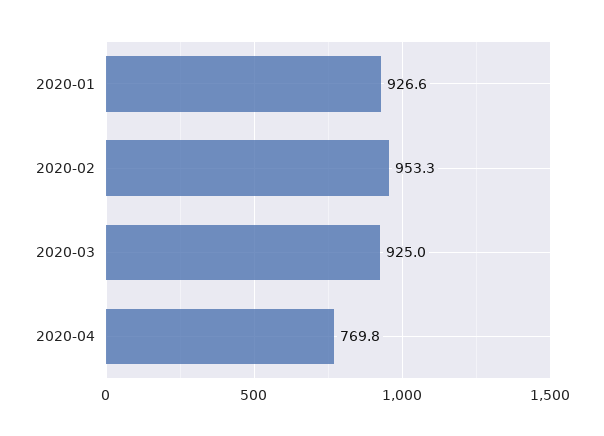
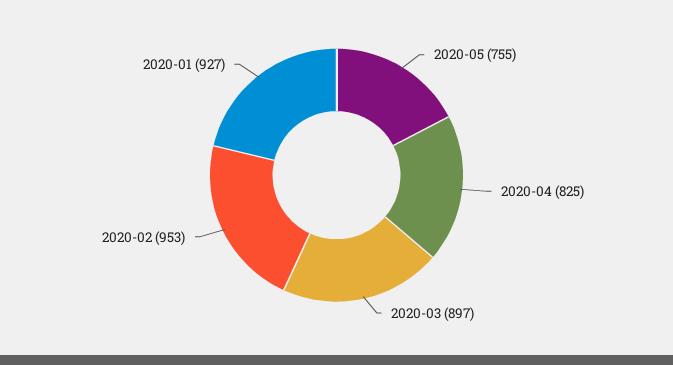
2020-03: 925 -> 897
2020-04: 769.8 -> 825
2020-05: none -> 755

